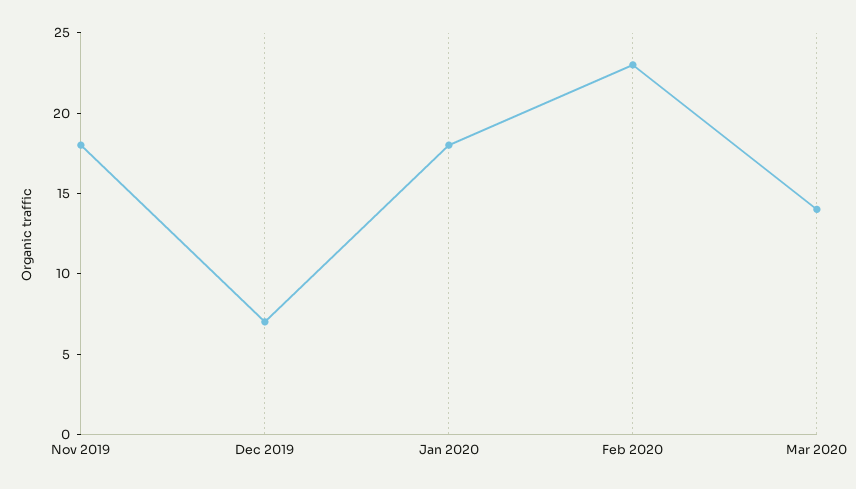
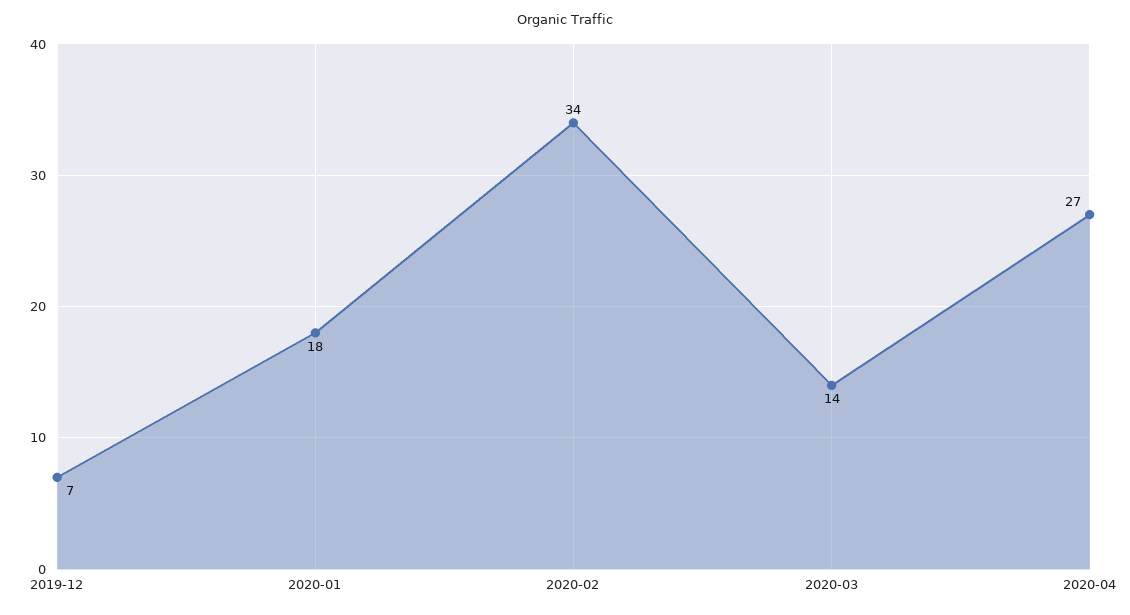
Nov 2019: 18 -> none
Feb 2020: 23 -> 34
2020-04: none -> 27

